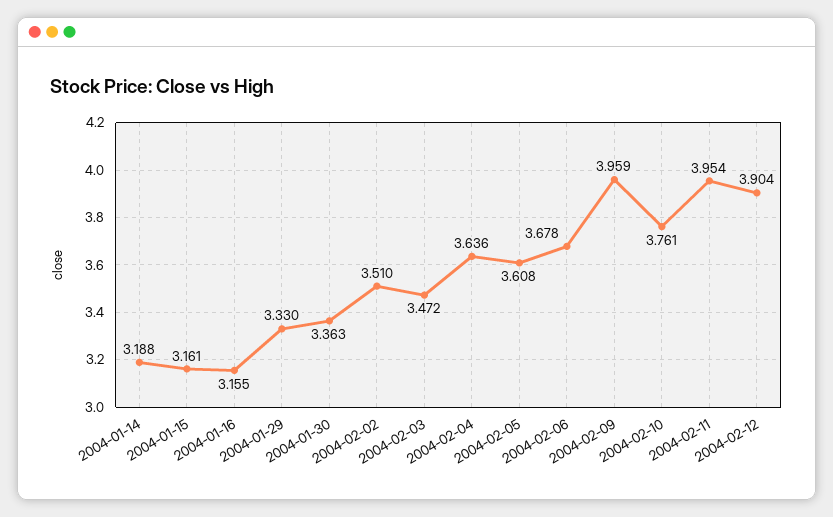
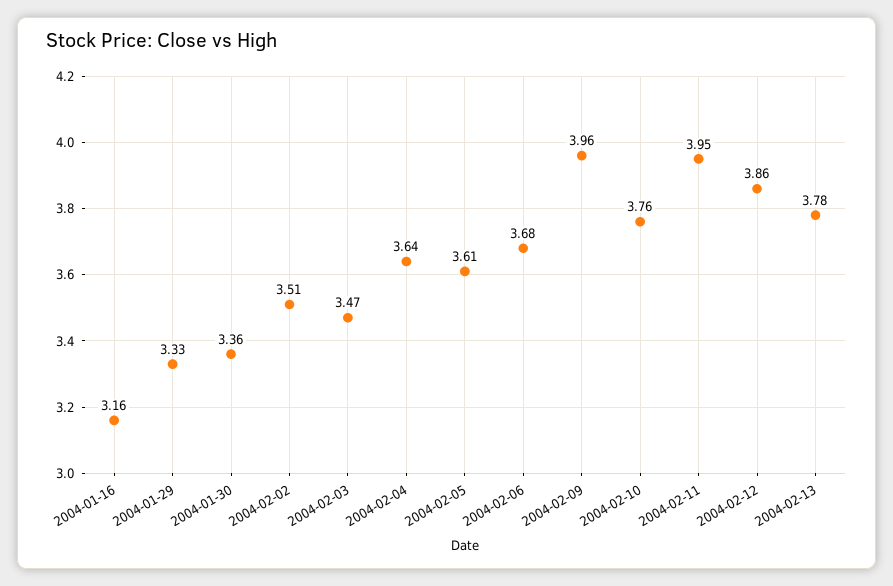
2004-01-14: 3.188 -> none
2004-01-15: 3.161 -> none
2004-02-12: 3.904 -> 3.86
2004-02-13: none -> 3.78

